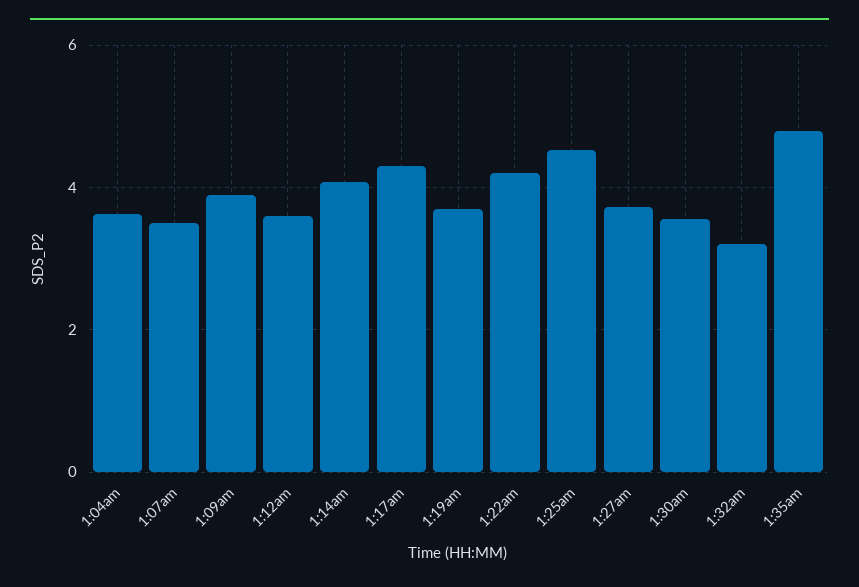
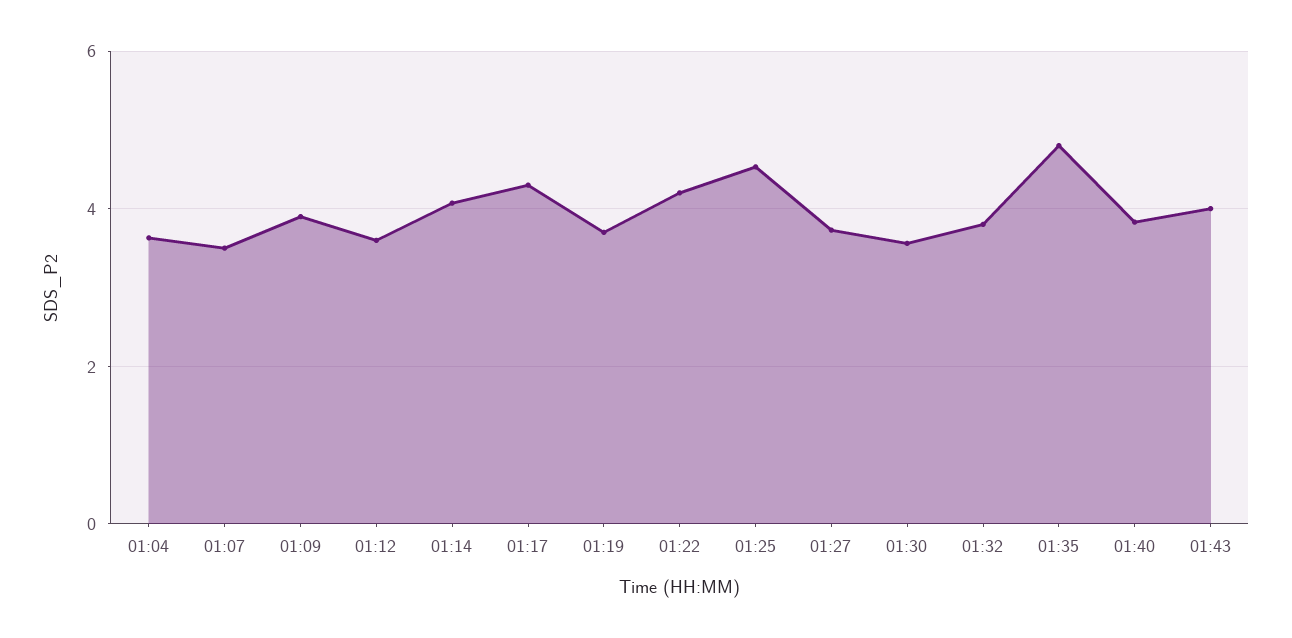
1:32am: 3.2 -> 3.8
01:40: none -> 3.8
01:43: none -> 4

